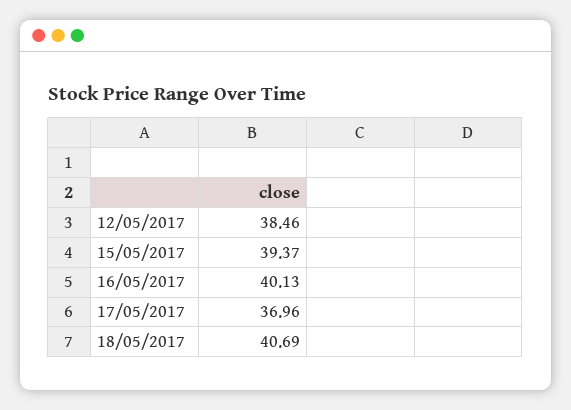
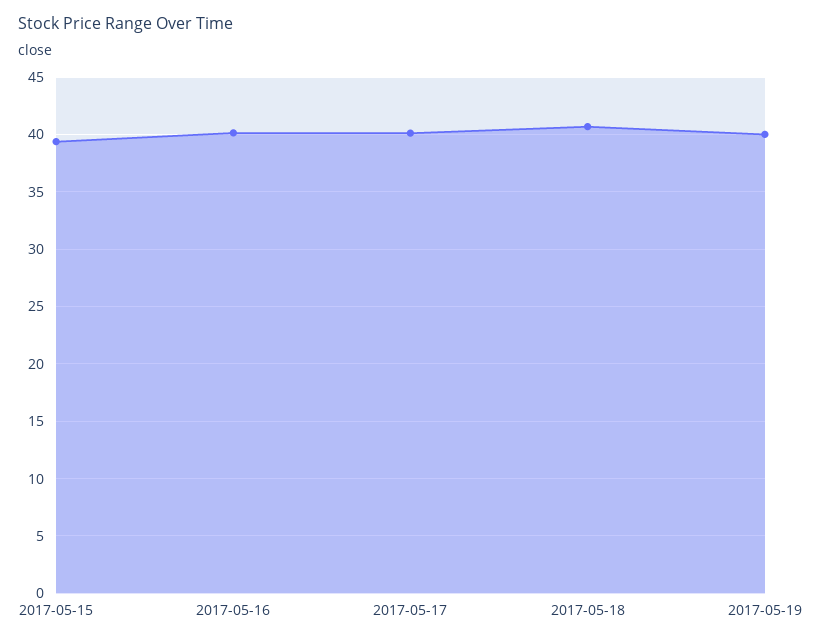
12/05/2017: 38.46 -> none
17/05/2017: 36.96 -> 40
2017-05-19: none -> 40

